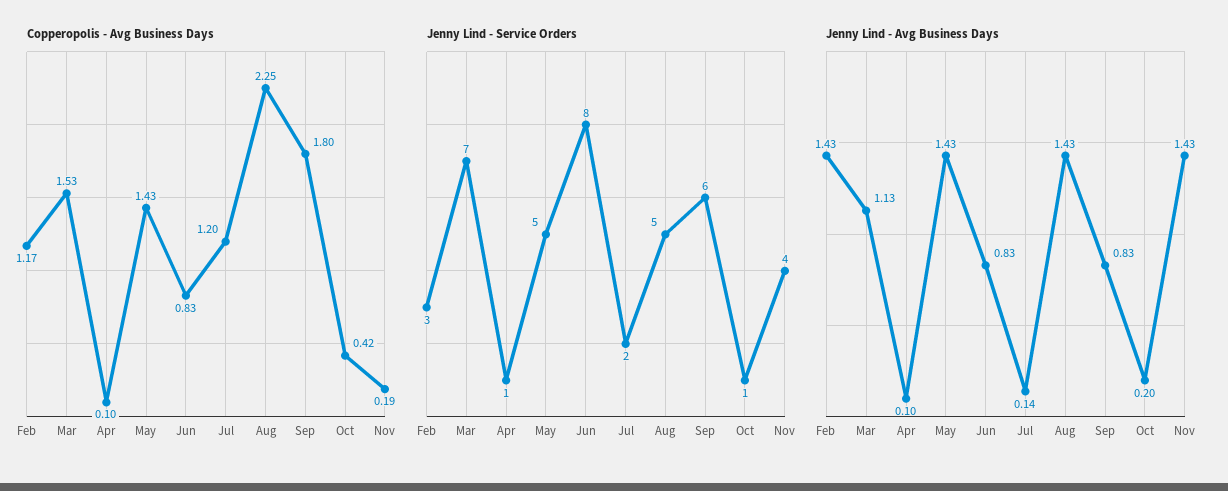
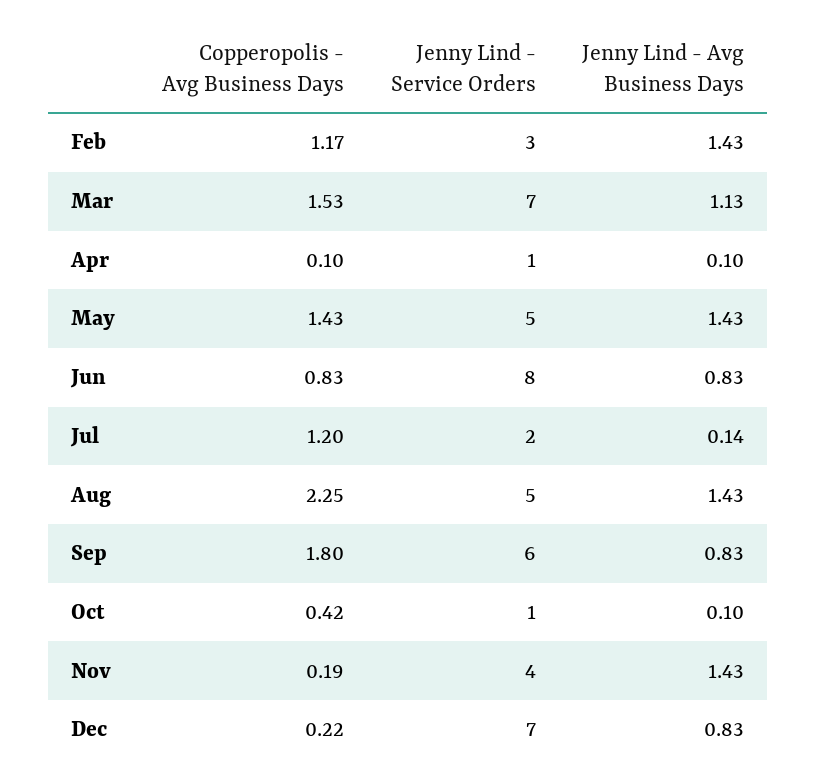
Jenny Lind - Avg Business Days, Oct: 0.2 -> 0.1
Copperopolis - Avg Business Days, Dec: none -> 0.22
Jenny Lind - Service Orders, Dec: none -> 7
Jenny Lind - Avg Business Days, Dec: none -> 0.83

